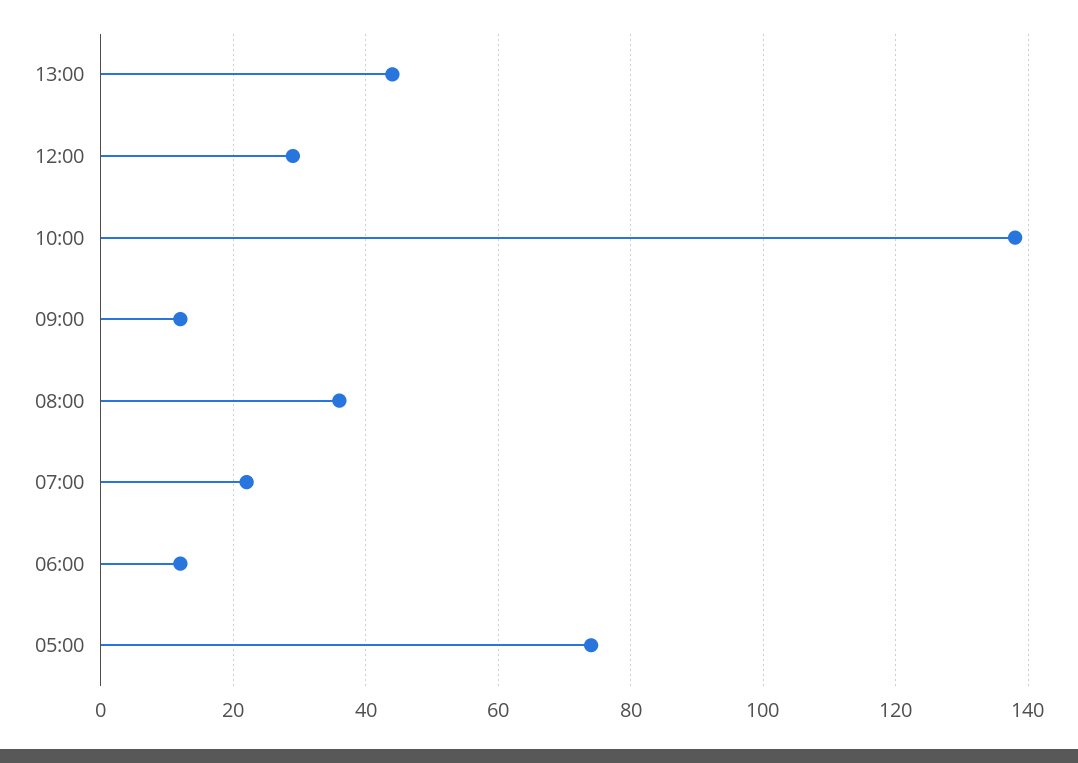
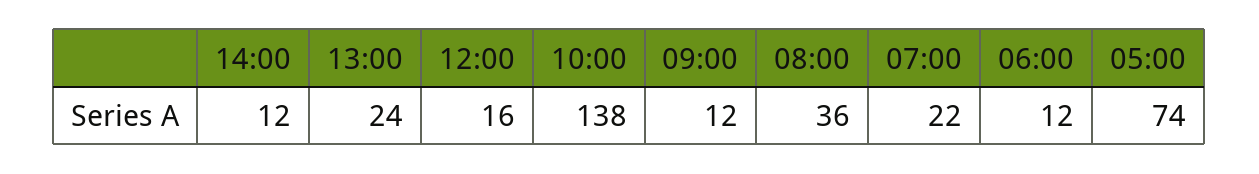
13:00: 45 -> 24
12:00: 30 -> 16
14:00: none -> 12

